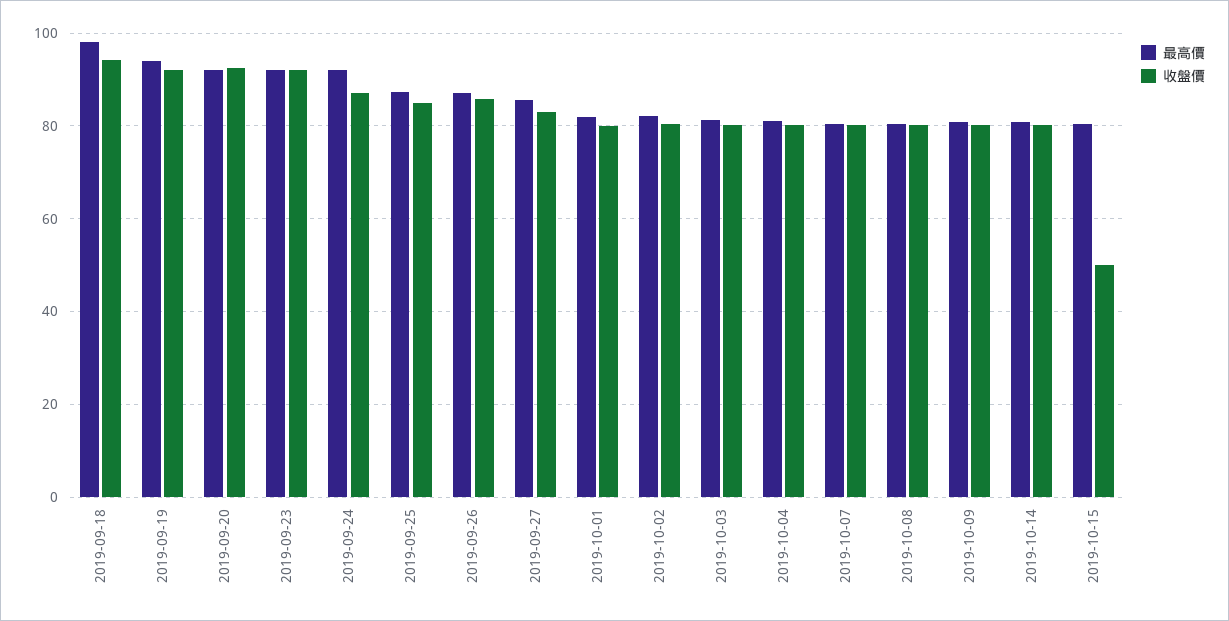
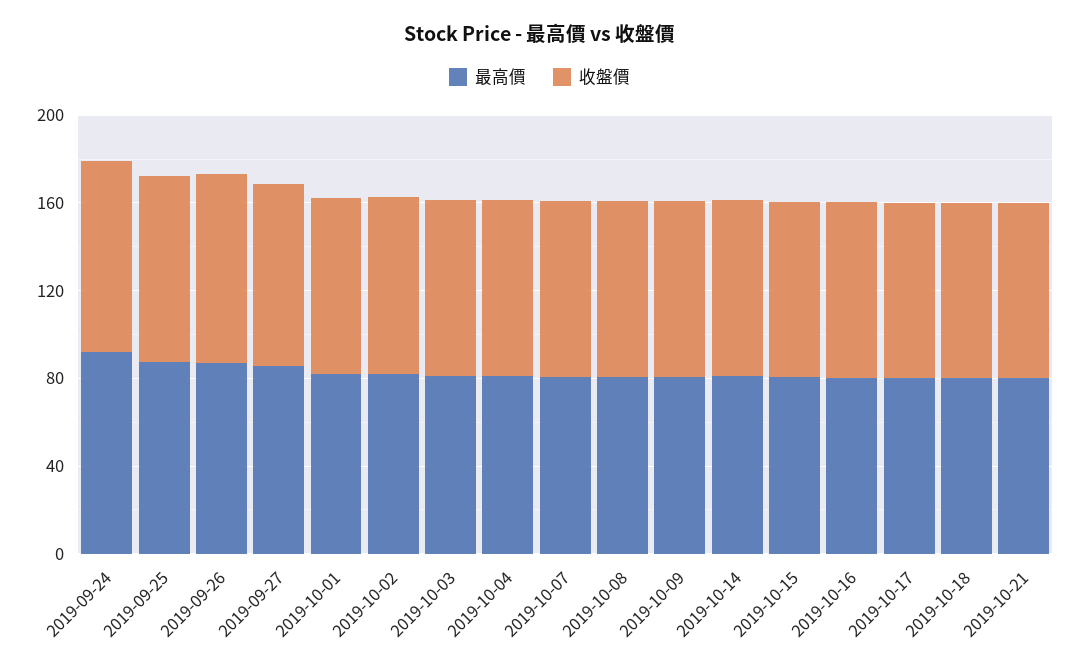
最高價, 2019-09-18: 98 -> none
收盤價, 2019-09-18: 94 -> none
最高價, 2019-09-19: 94 -> none
收盤價, 2019-09-19: 92 -> none
最高價, 2019-09-20: 92 -> none
收盤價, 2019-09-20: 92 -> none
最高價, 2019-09-23: 92 -> none
收盤價, 2019-09-23: 92 -> none
收盤價, 2019-10-15: 50 -> 80
最高價, 2019-10-16: none -> 80
收盤價, 2019-10-16: none -> 80
最高價, 2019-10-17: none -> 80
收盤價, 2019-10-17: none -> 80
最高價, 2019-10-18: none -> 80
收盤價, 2019-10-18: none -> 80
最高價, 2019-10-21: none -> 80
收盤價, 2019-10-21: none -> 80

